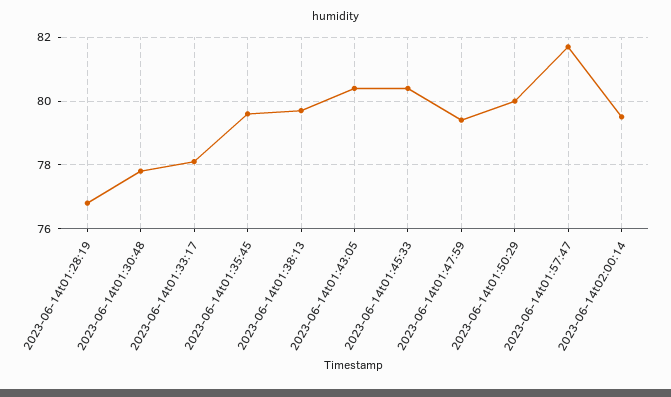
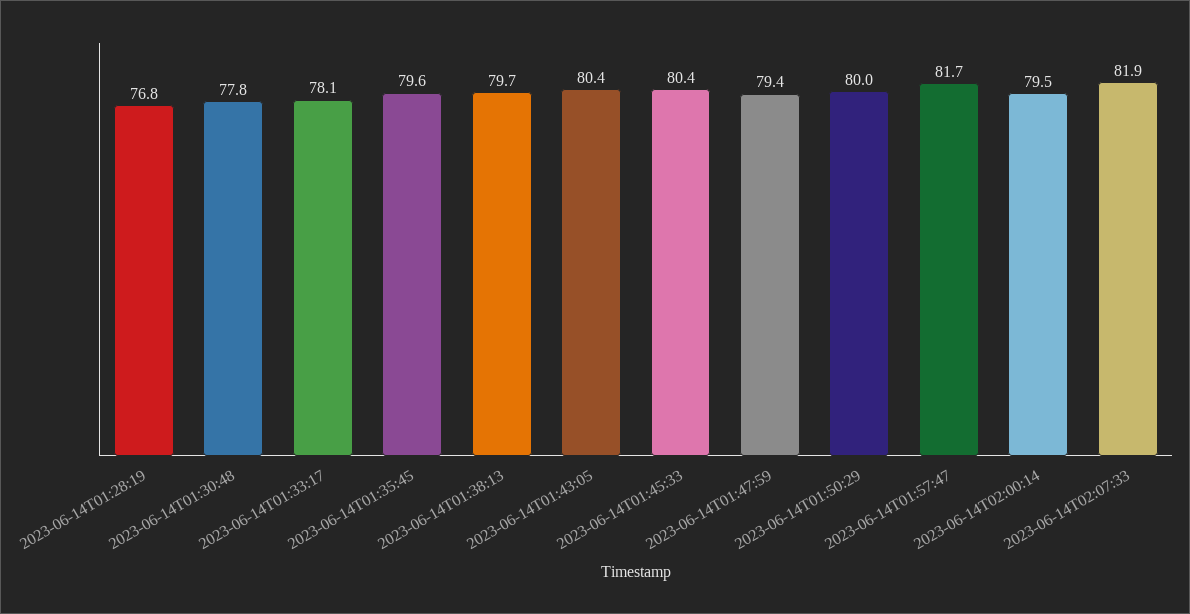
2023-06-14T02:07:33: none -> 81.9

